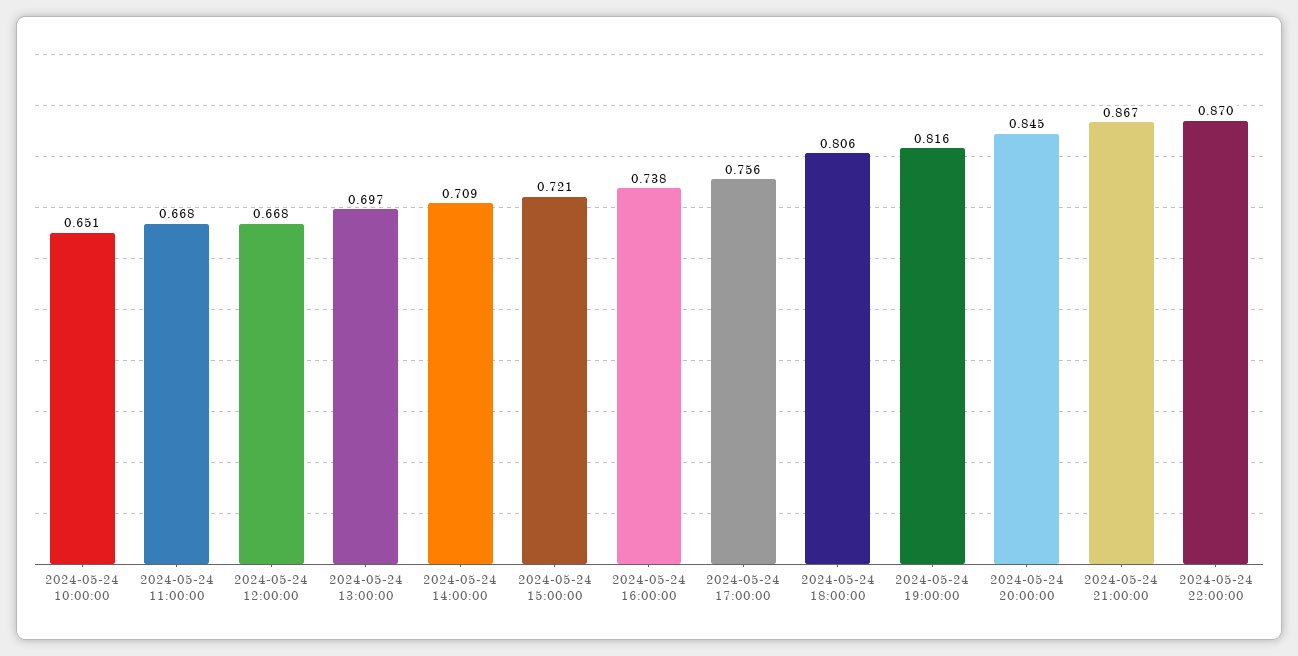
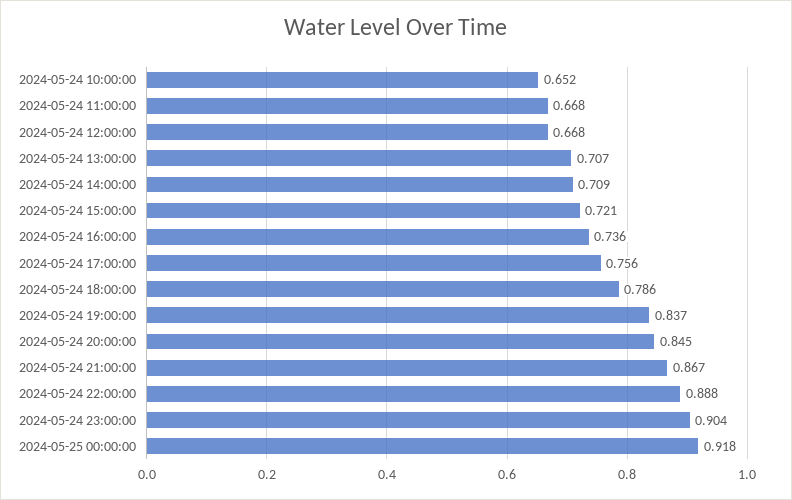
2024-05-24 10:00:00: 0.651 -> 0.652
2024-05-24 13:00:00: 0.697 -> 0.707
2024-05-24 16:00:00: 0.738 -> 0.736
2024-05-24 18:00:00: 0.806 -> 0.786
2024-05-24 19:00:00: 0.816 -> 0.837
2024-05-24 22:00:00: 0.87 -> 0.888
2024-05-24 23:00:00: none -> 0.904
2024-05-25 00:00:00: none -> 0.918

